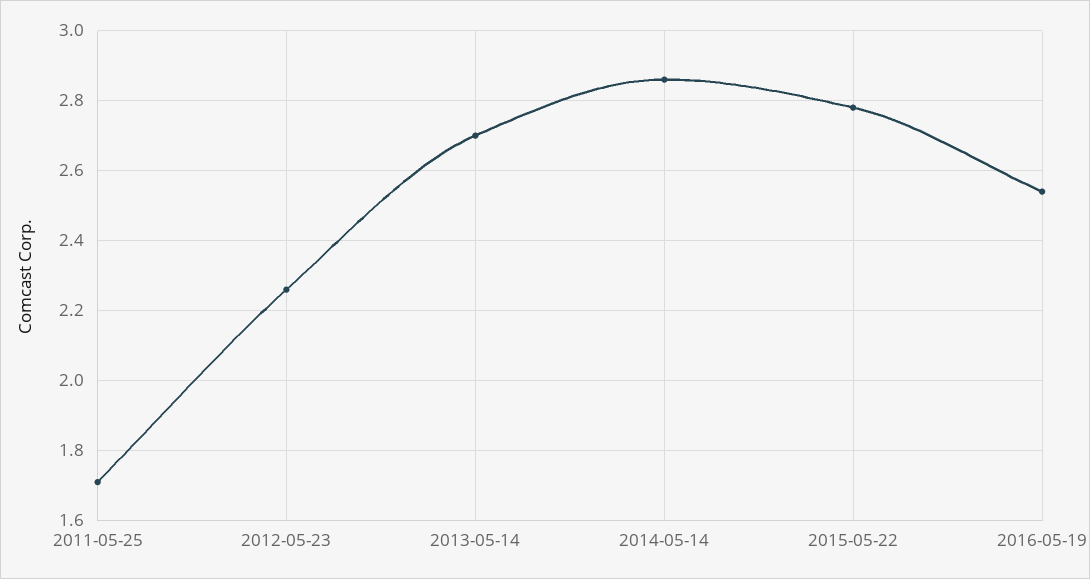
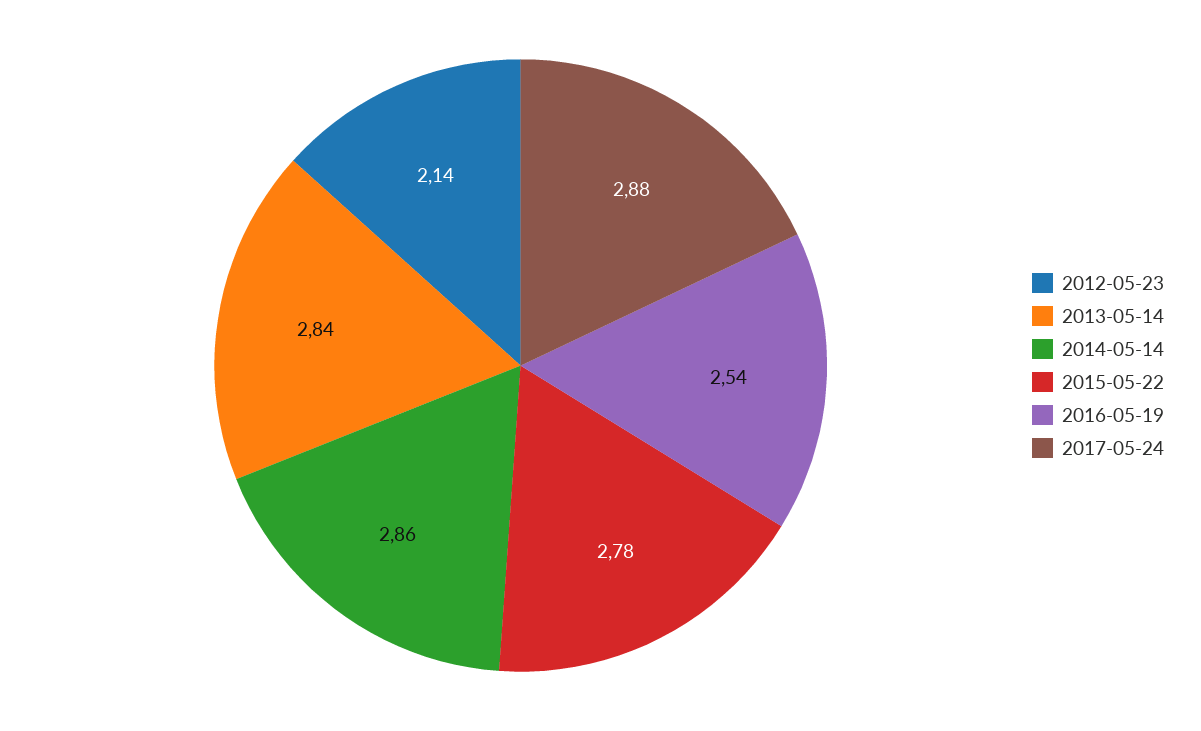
2011-05-25: 1.7 -> none
2012-05-23: 2.25 -> 2.14
2013-05-14: 2.7 -> 2.84
2017-05-24: none -> 2.88

